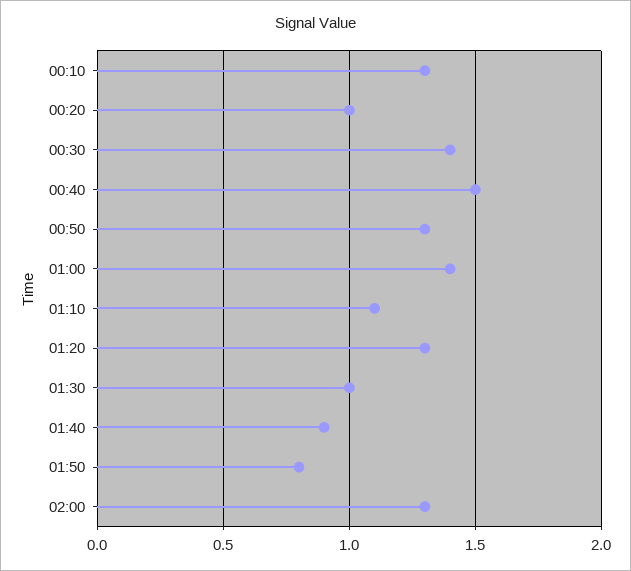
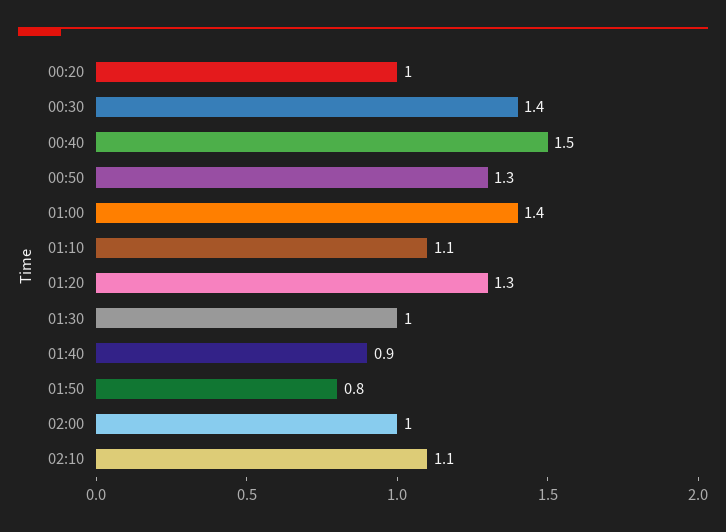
00:10: 1.3 -> none
02:00: 1.3 -> 1
02:10: none -> 1.1

